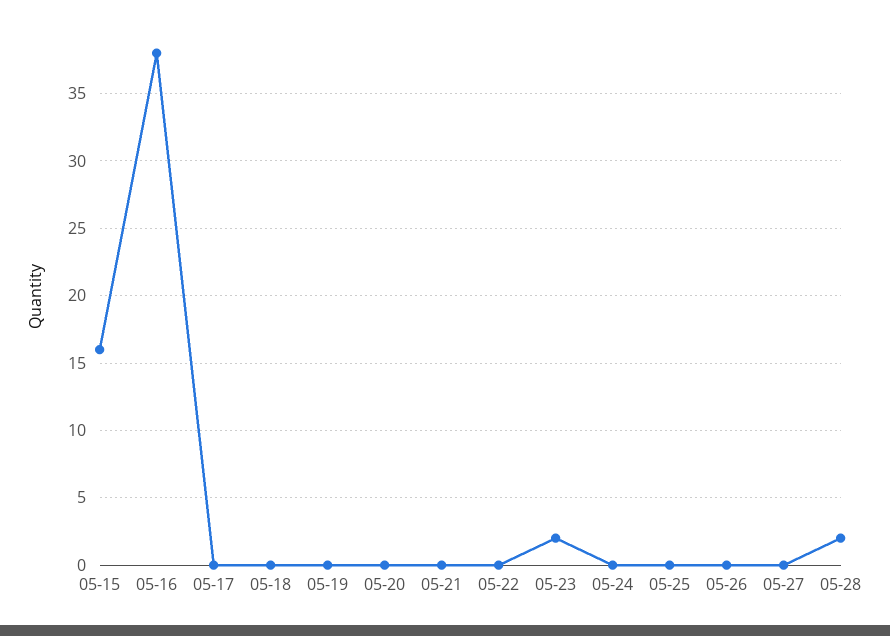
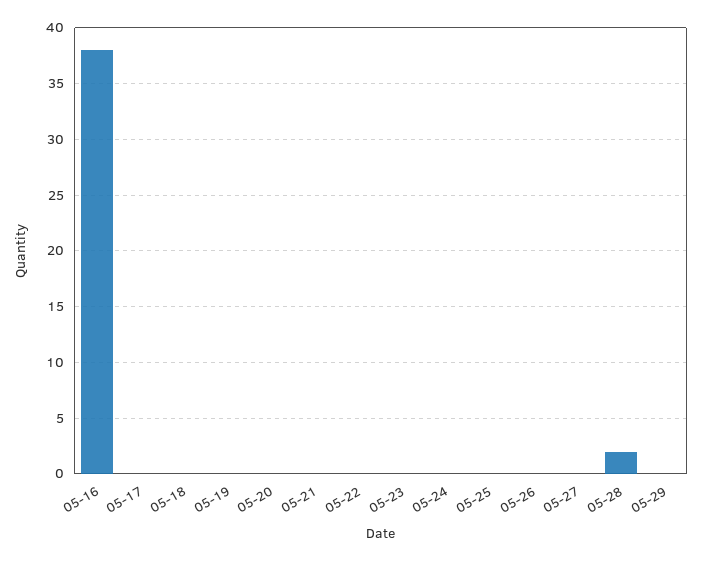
05-15: 16 -> none
05-23: 2 -> 0
05-29: none -> 0

